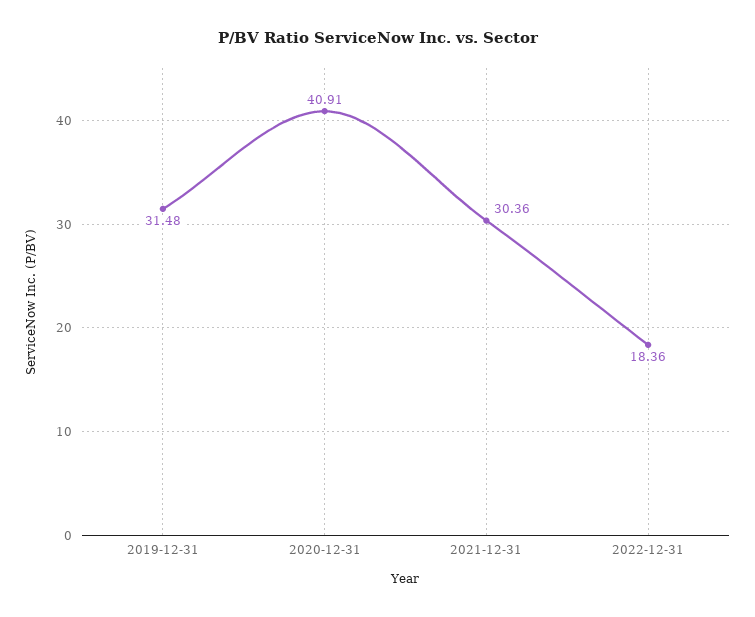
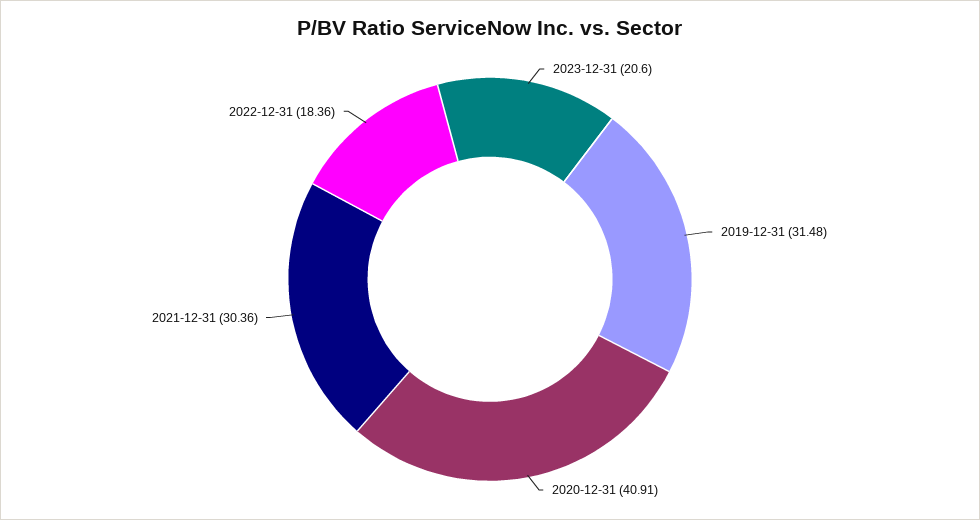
2023-12-31: none -> 20.6

